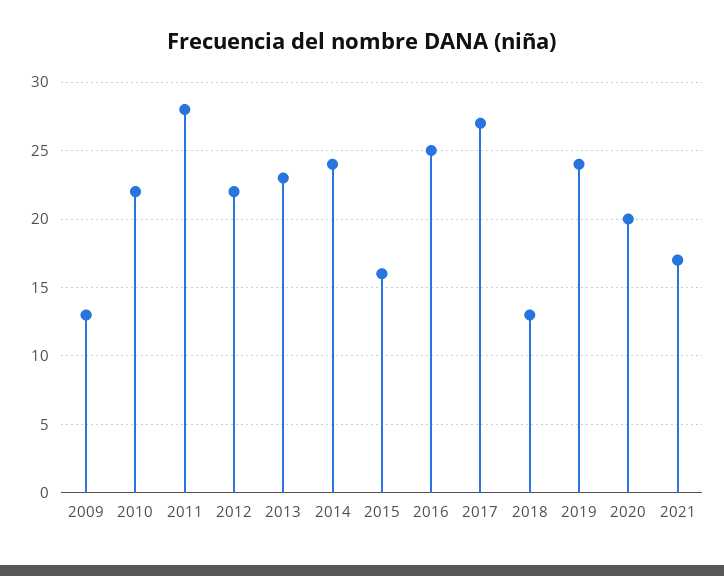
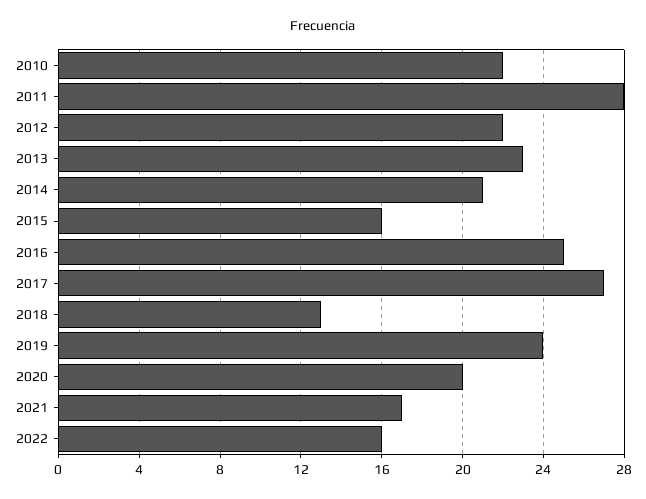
2009: 13 -> none
2014: 24 -> 21
2022: none -> 16

